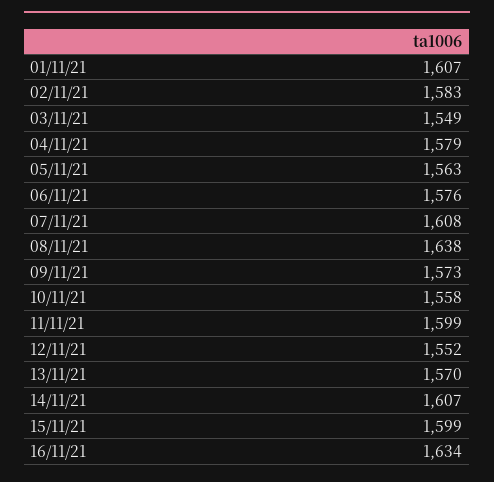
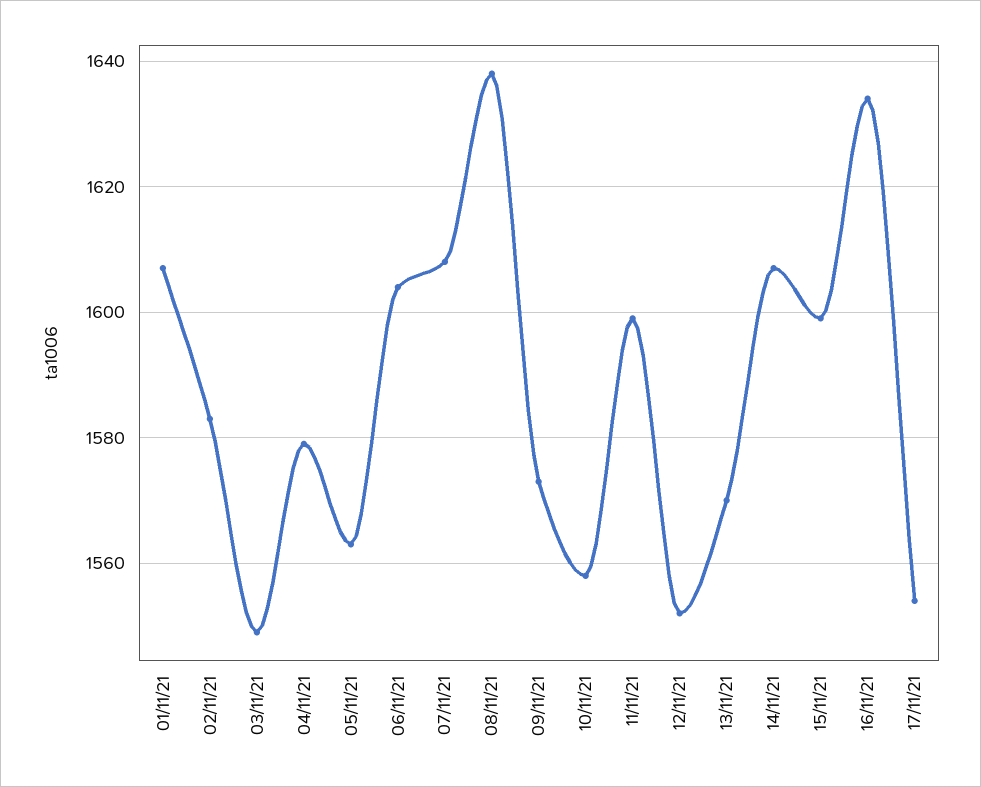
06/11/21: 1576 -> 1605
17/11/21: none -> 1555

